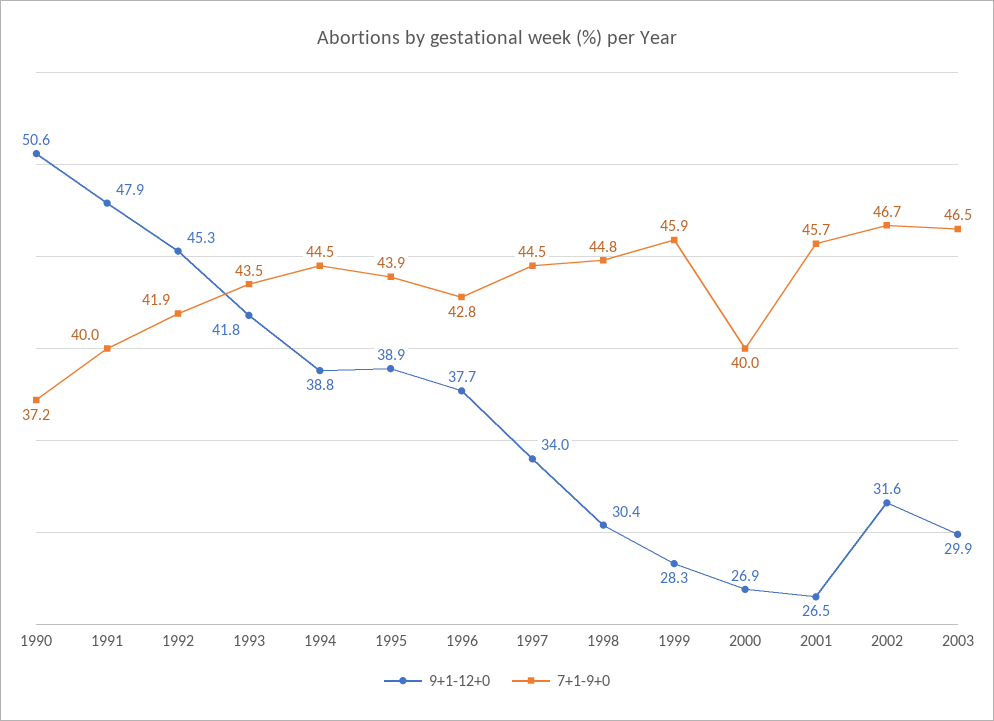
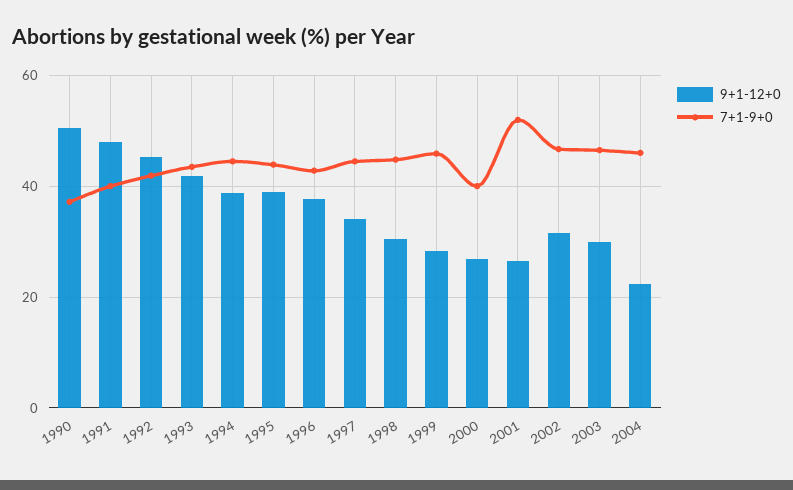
7+1-9+0, 2001: 45.7 -> 52
9+1-12+0, 2004: none -> 22
7+1-9+0, 2004: none -> 46

